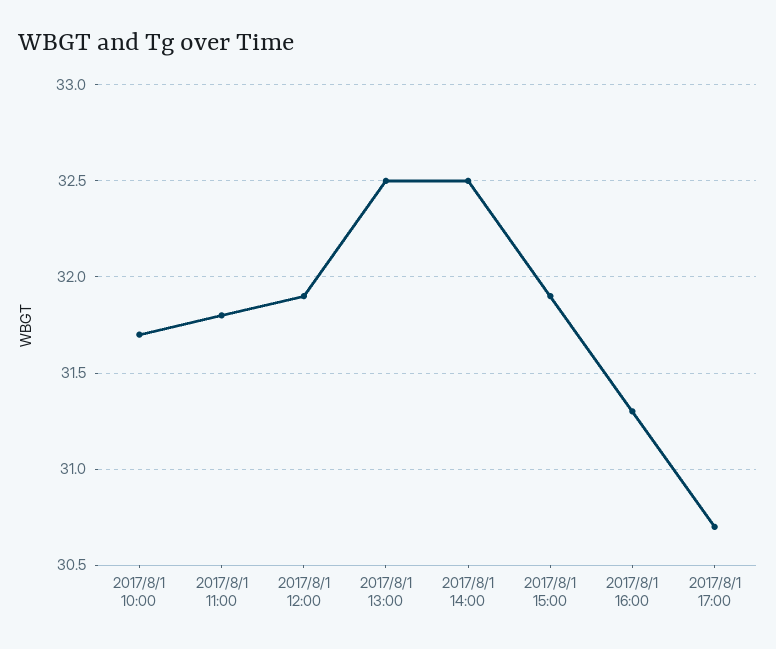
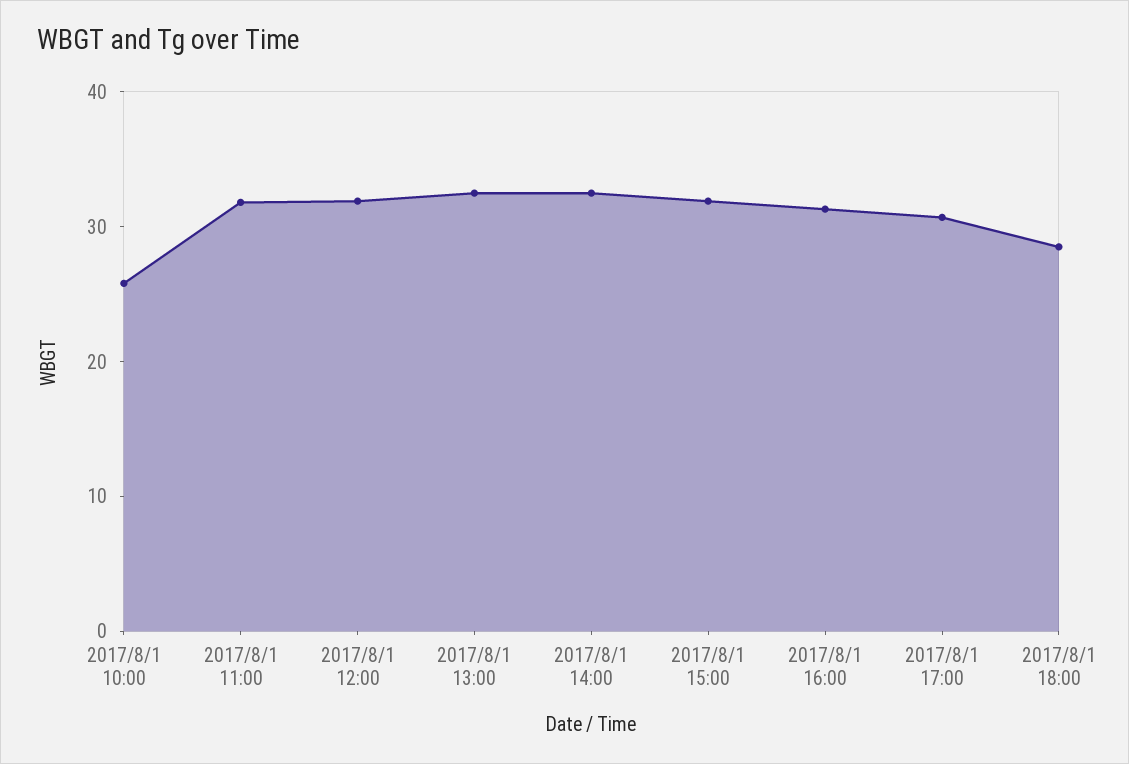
2017/8/1 10:00: 31.7 -> 26
2017/8/1 18:00: none -> 28

